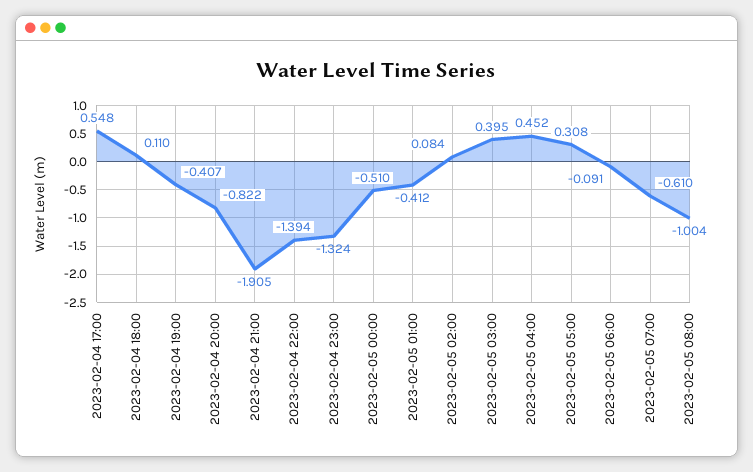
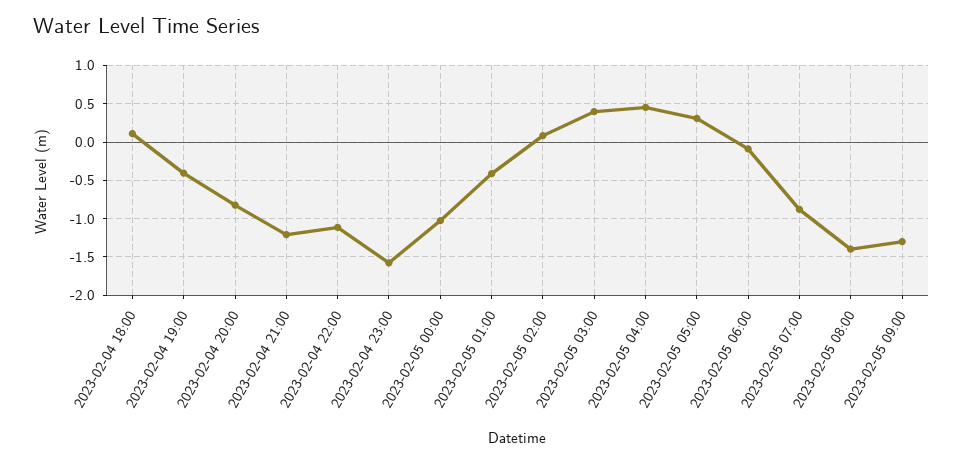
2023-02-04 17:00: 0.548 -> none
2023-02-04 21:00: -1.905 -> -1.2
2023-02-04 22:00: -1.394 -> -1.1
2023-02-04 23:00: -1.324 -> -1.6
2023-02-05 00:00: -0.51 -> -1
2023-02-05 07:00: -0.61 -> -0.9
2023-02-05 08:00: -1.004 -> -1.4
2023-02-05 09:00: none -> -1.3

